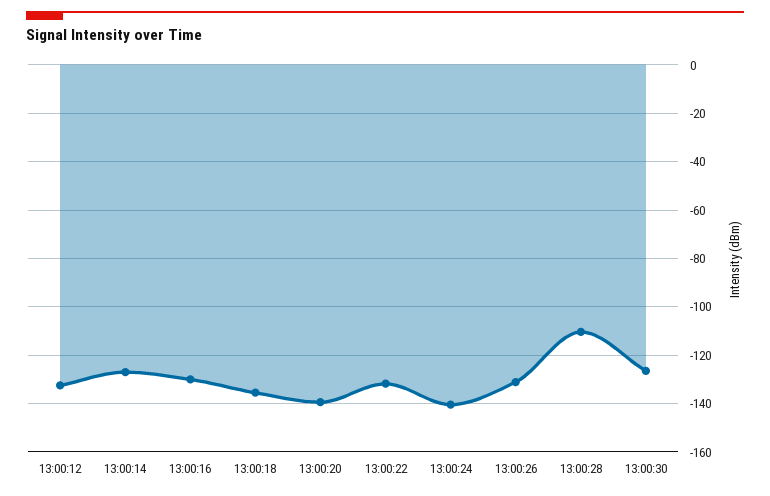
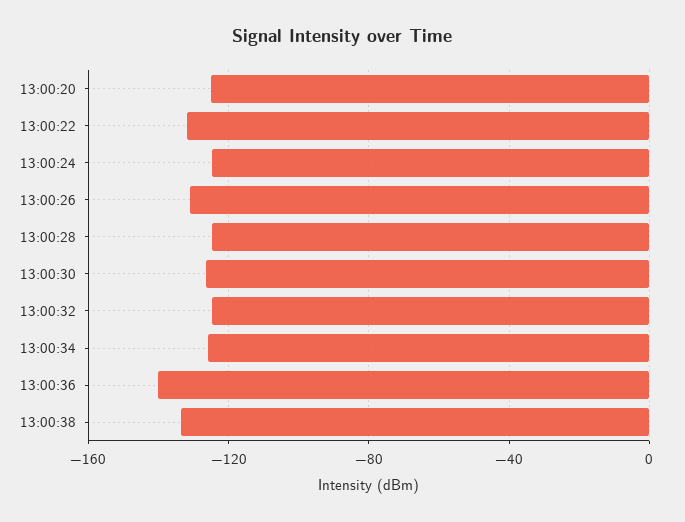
13:00:12: -132.5 -> none
13:00:14: -127.5 -> none
13:00:16: -130 -> none
13:00:18: -135 -> none
13:00:20: -140 -> -125
13:00:24: -140 -> -125
13:00:28: -110 -> -125
13:00:32: none -> -125
13:00:34: none -> -125
13:00:36: none -> -140
13:00:38: none -> -135

